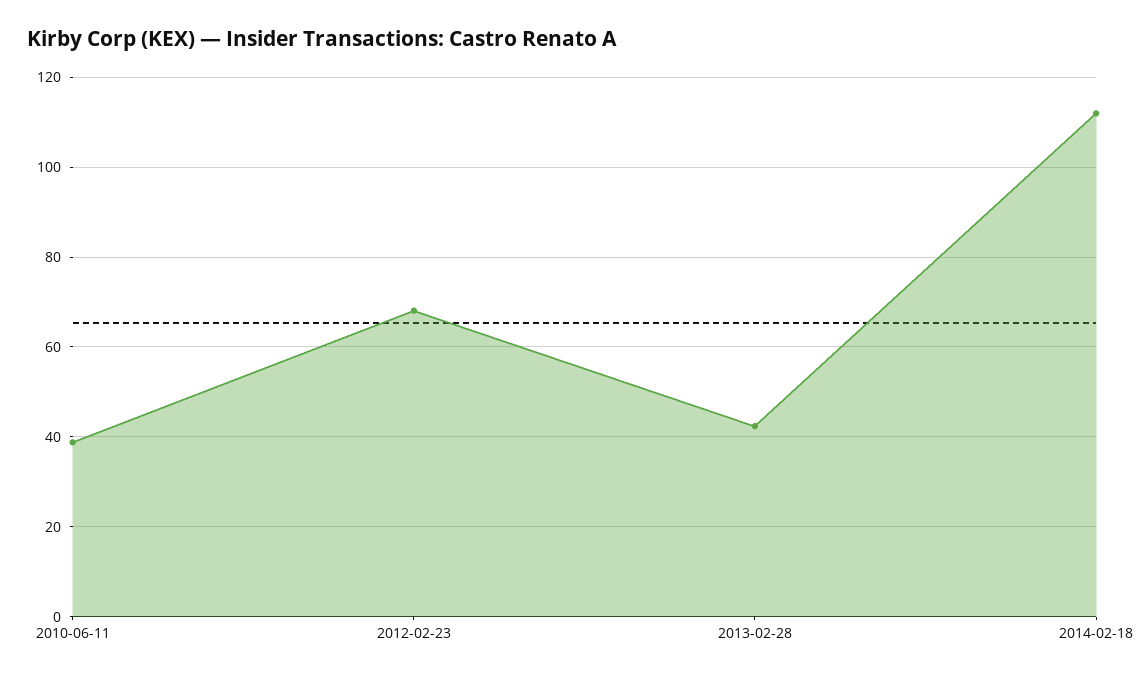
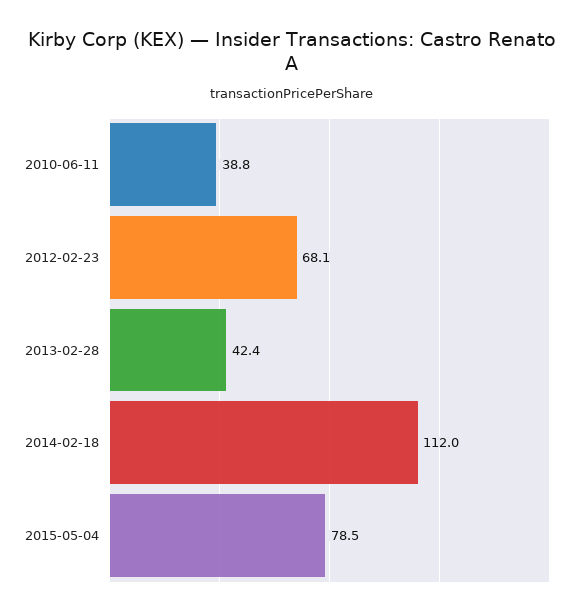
2015-05-04: none -> 78.5

